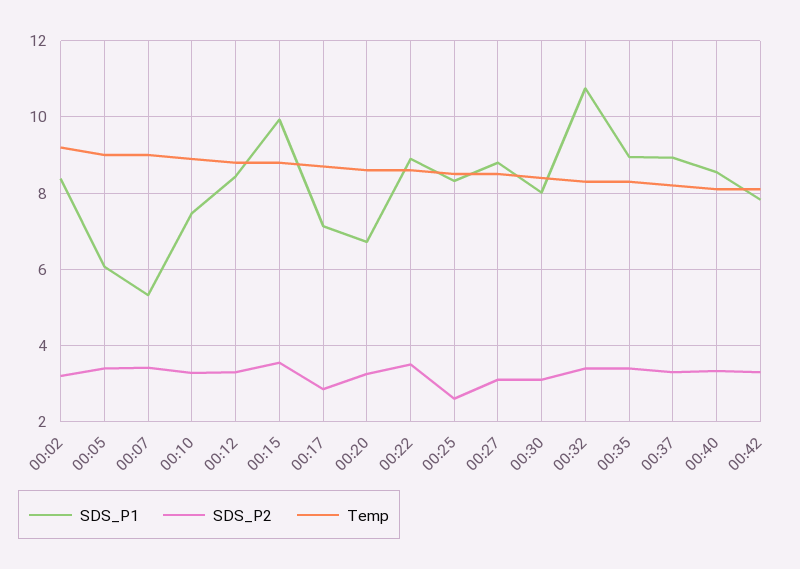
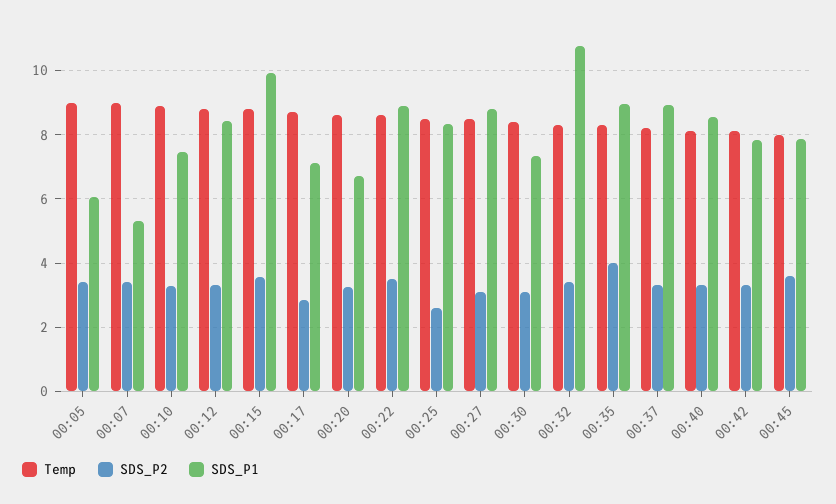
SDS_P1, 00:02: 8.4 -> none
SDS_P2, 00:02: 3.2 -> none
Temp, 00:02: 9.2 -> none
SDS_P1, 00:30: 8 -> 7.4
SDS_P2, 00:35: 3.4 -> 4
Temp, 00:45: none -> 8
SDS_P2, 00:45: none -> 3.6
SDS_P1, 00:45: none -> 7.8

